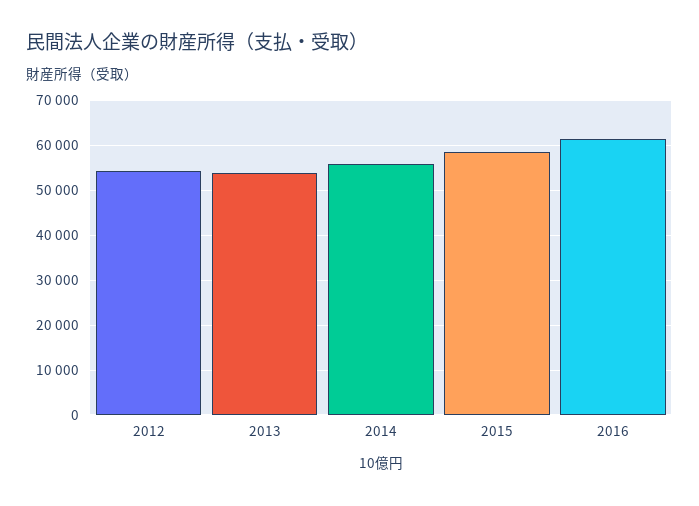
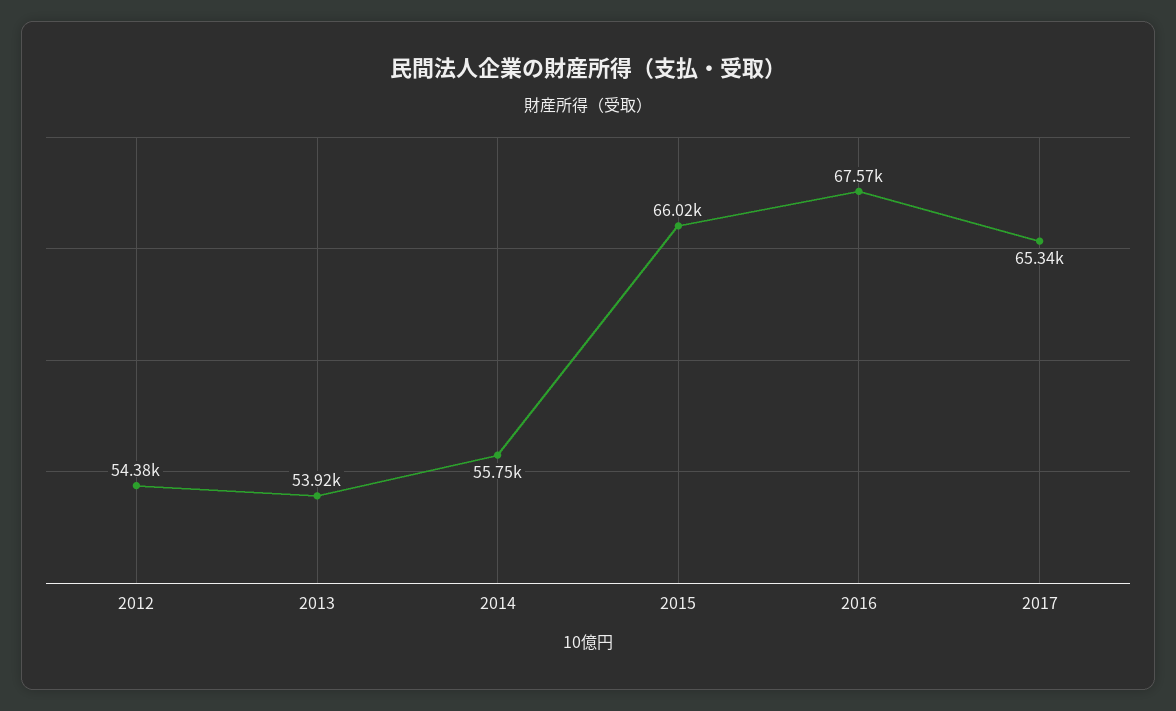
2015: 58000 -> 66020
2016: 62000 -> 67570
2017: none -> 65340

